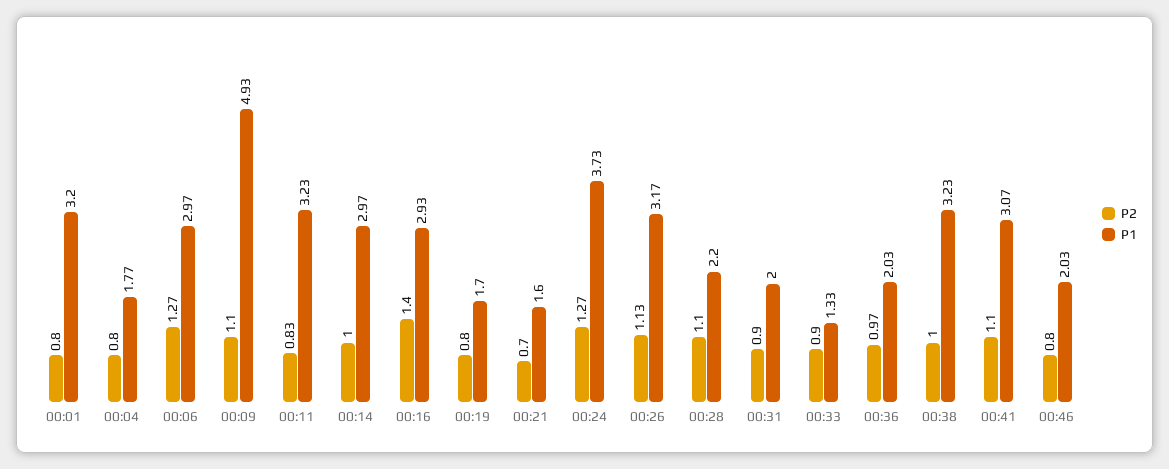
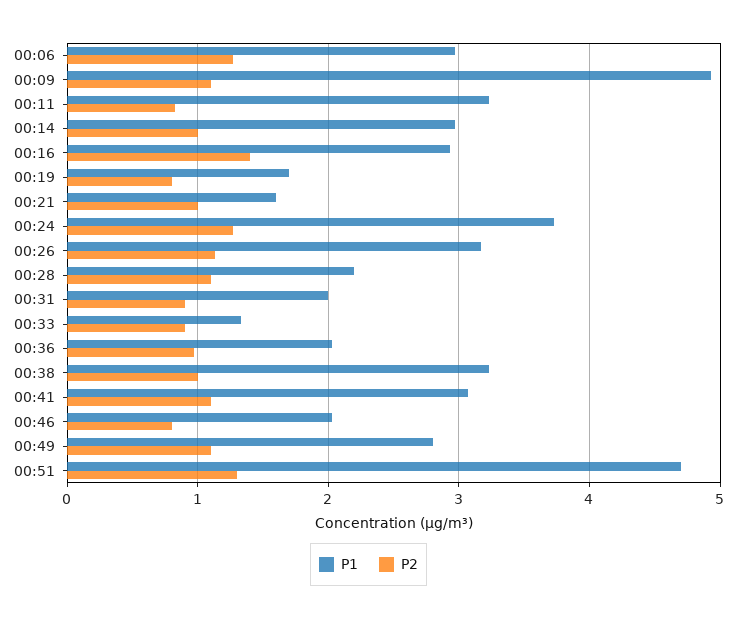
P2, 00:01: 0.8 -> none
P1, 00:01: 3.2 -> none
P2, 00:04: 0.8 -> none
P1, 00:04: 1.77 -> none
P2, 00:21: 0.7 -> 1
P1, 00:49: none -> 2.8
P2, 00:49: none -> 1.1
P1, 00:51: none -> 4.7
P2, 00:51: none -> 1.3

